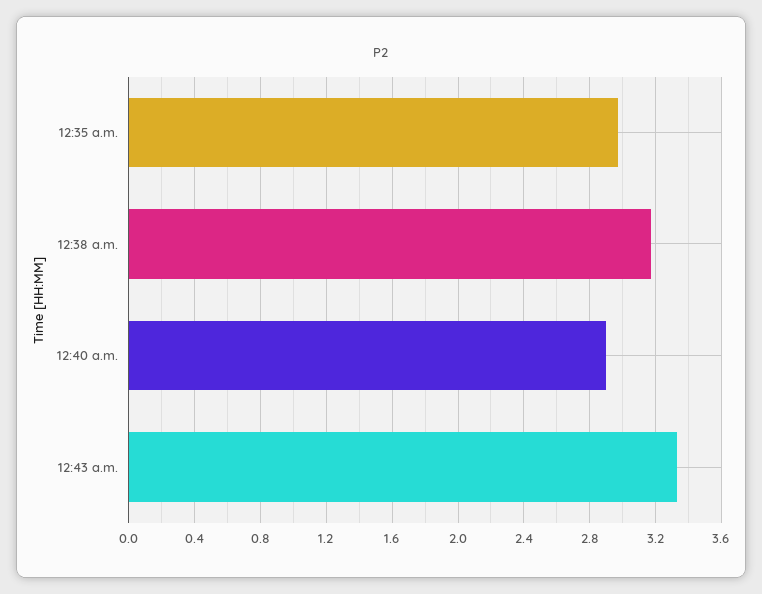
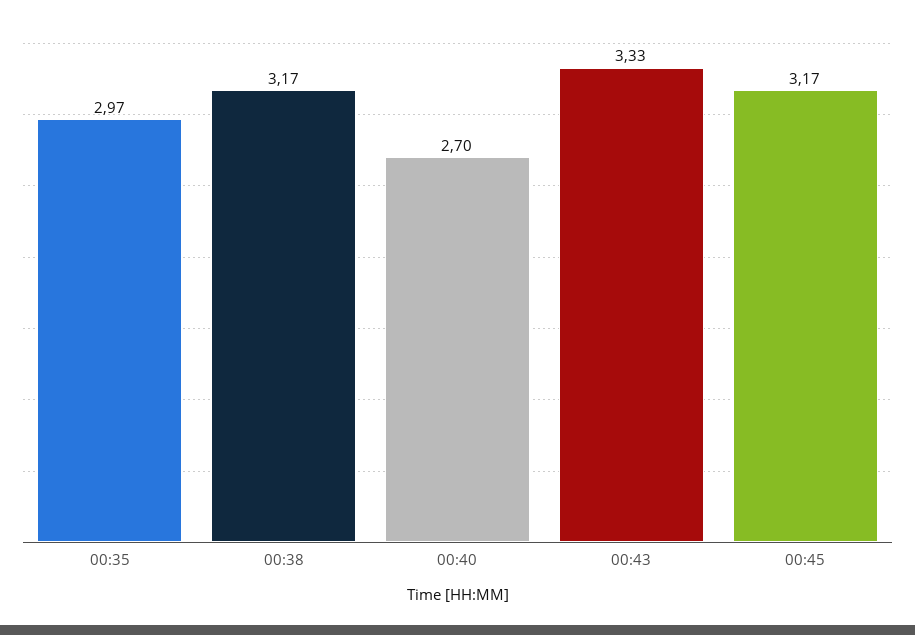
12:40 a.m.: 2.9 -> 2.7
00:45: none -> 3.17

